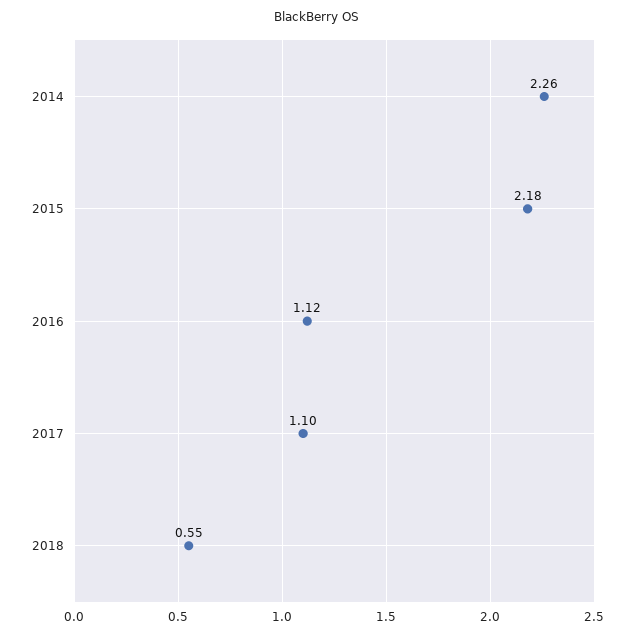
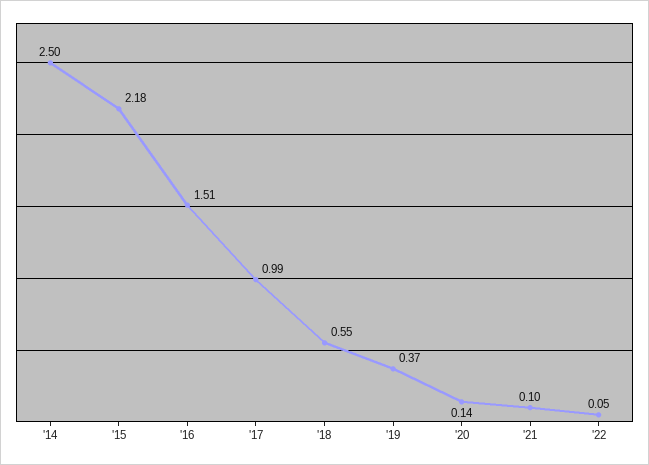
2014: 2.26 -> 2.5
2016: 1.12 -> 1.51
2017: 1.1 -> 0.99
'19: none -> 0.37
'20: none -> 0.14
'21: none -> 0.1
'22: none -> 0.05

